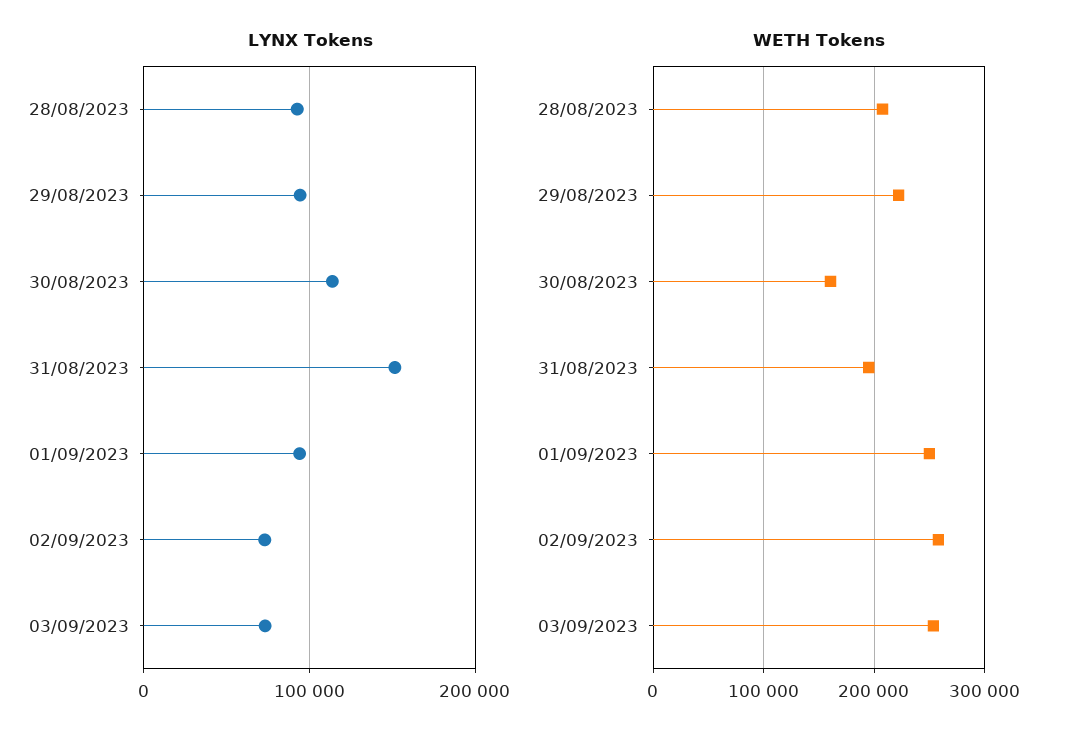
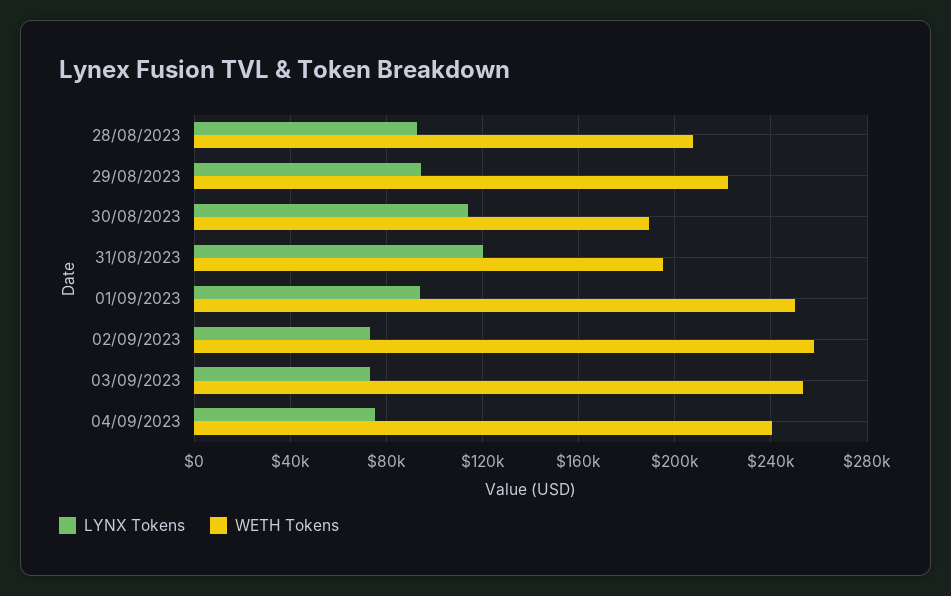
LYNX Tokens, 31/08/2023: 150000 -> 120000
WETH Tokens, 30/08/2023: 160000 -> 190000
LYNX Tokens, 04/09/2023: none -> 75000
WETH Tokens, 04/09/2023: none -> 240000

